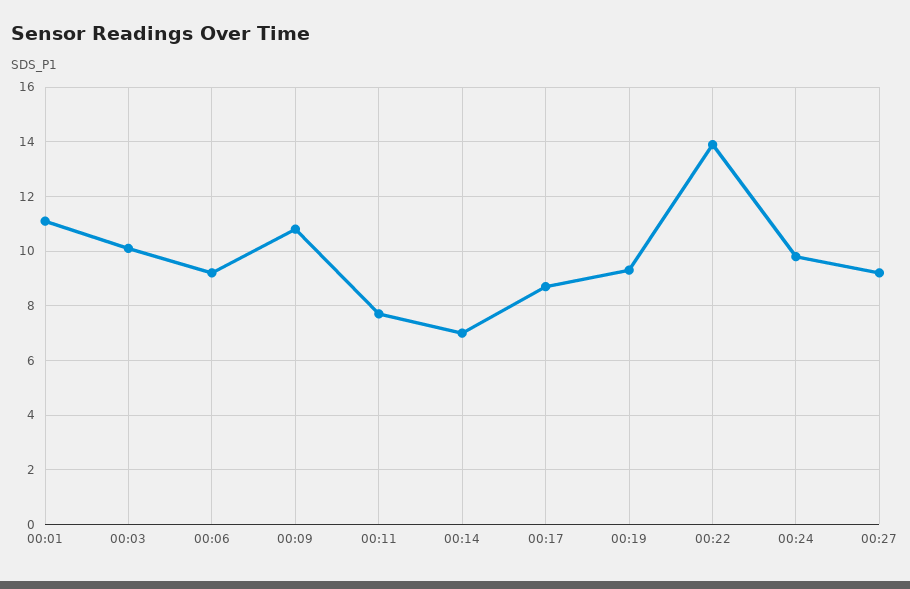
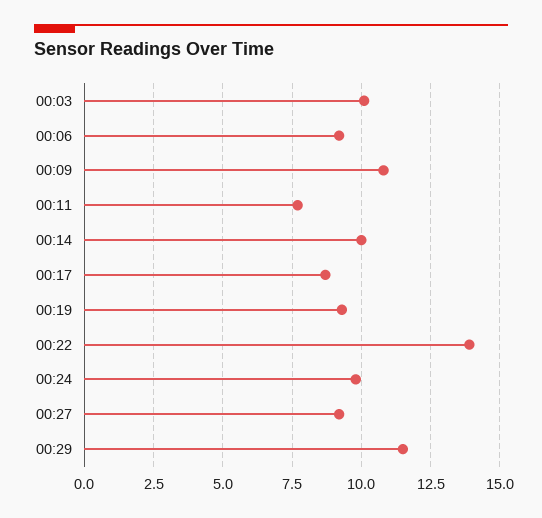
00:01: 11 -> none
00:14: 7 -> 10
00:29: none -> 11.5

